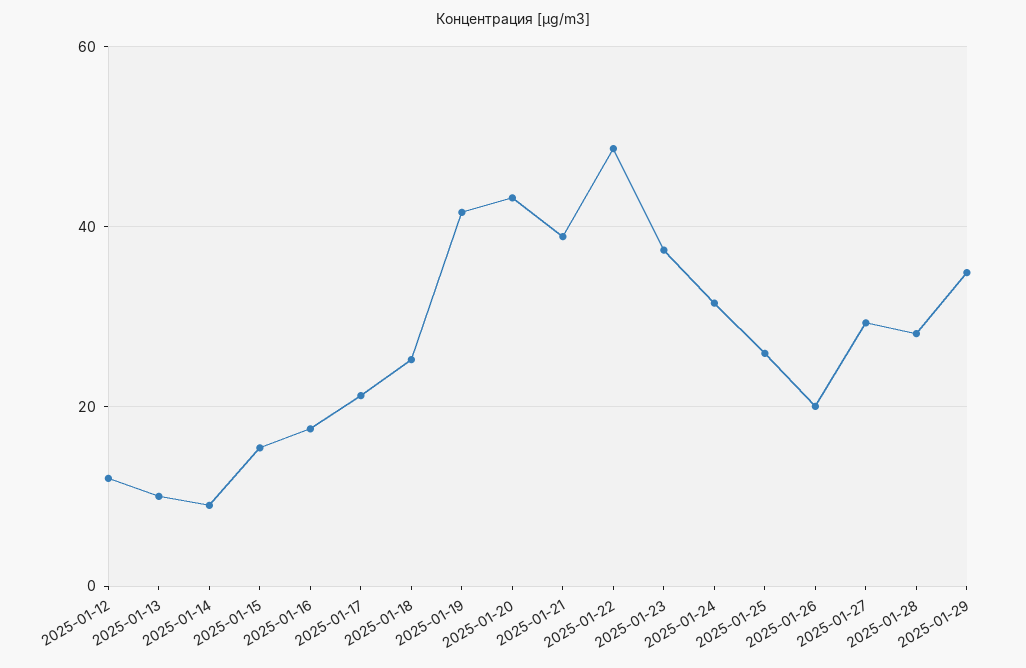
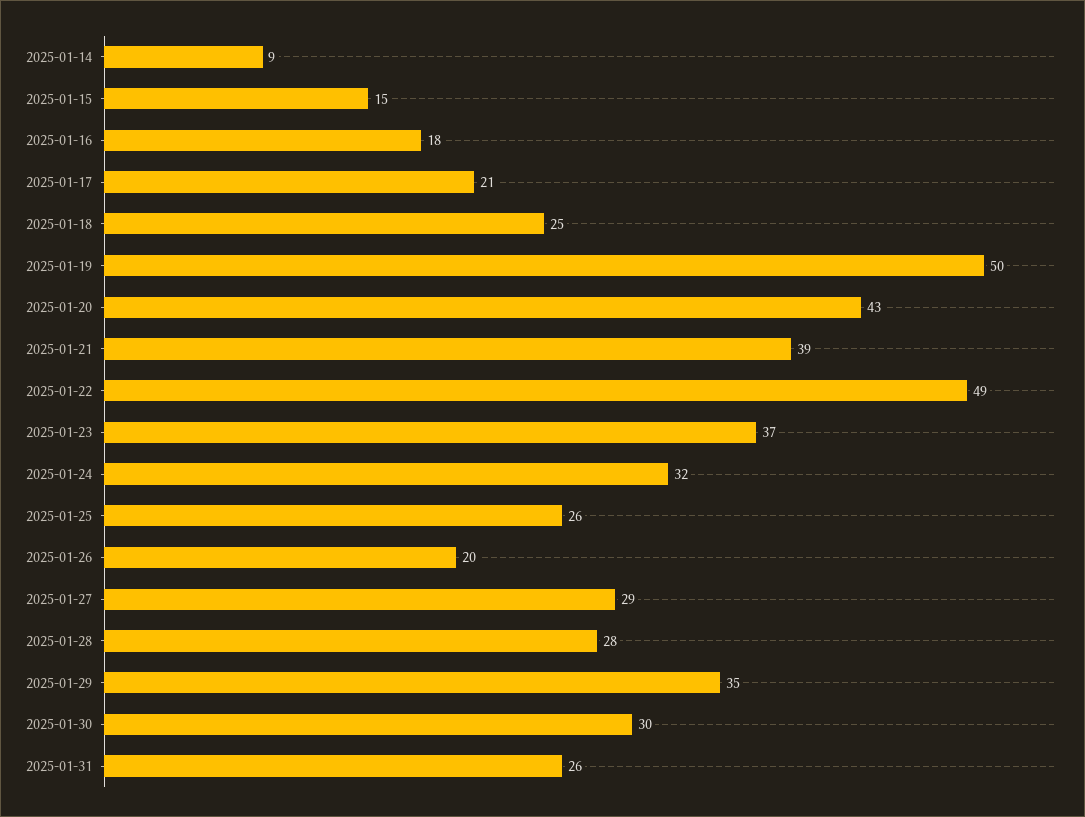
2025-01-12: 12 -> none
2025-01-13: 10 -> none
2025-01-19: 42 -> 50
2025-01-30: none -> 30
2025-01-31: none -> 26

